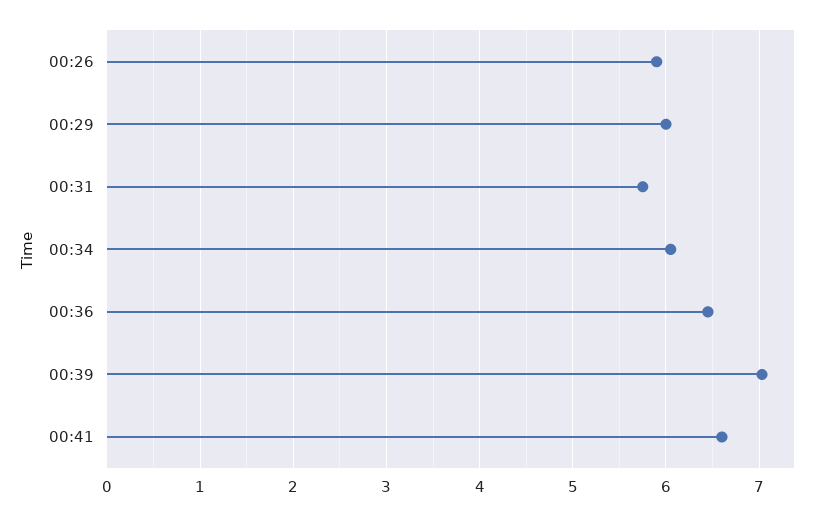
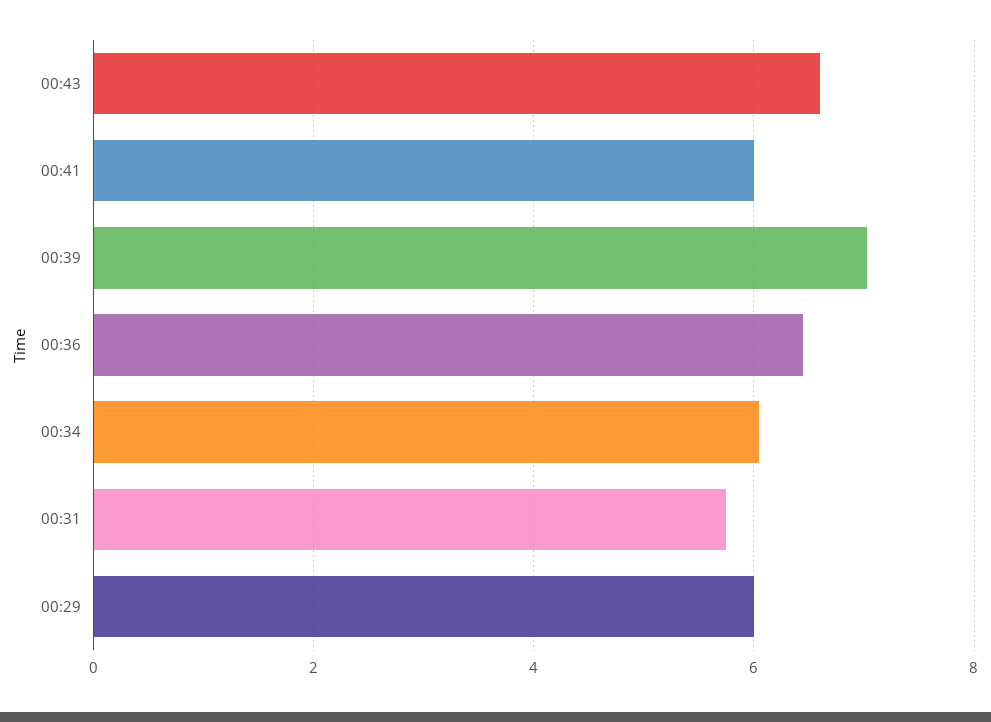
00:26: 5.9 -> none
00:41: 6.6 -> 6
00:43: none -> 6.6

